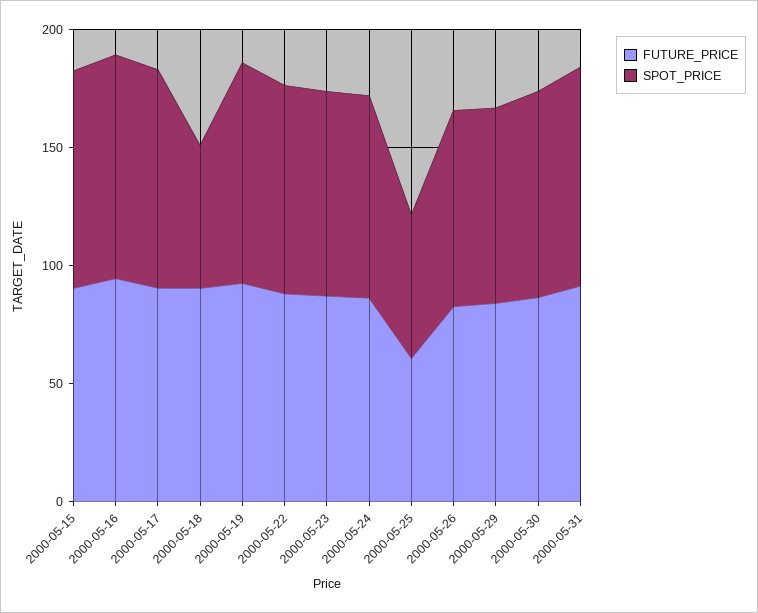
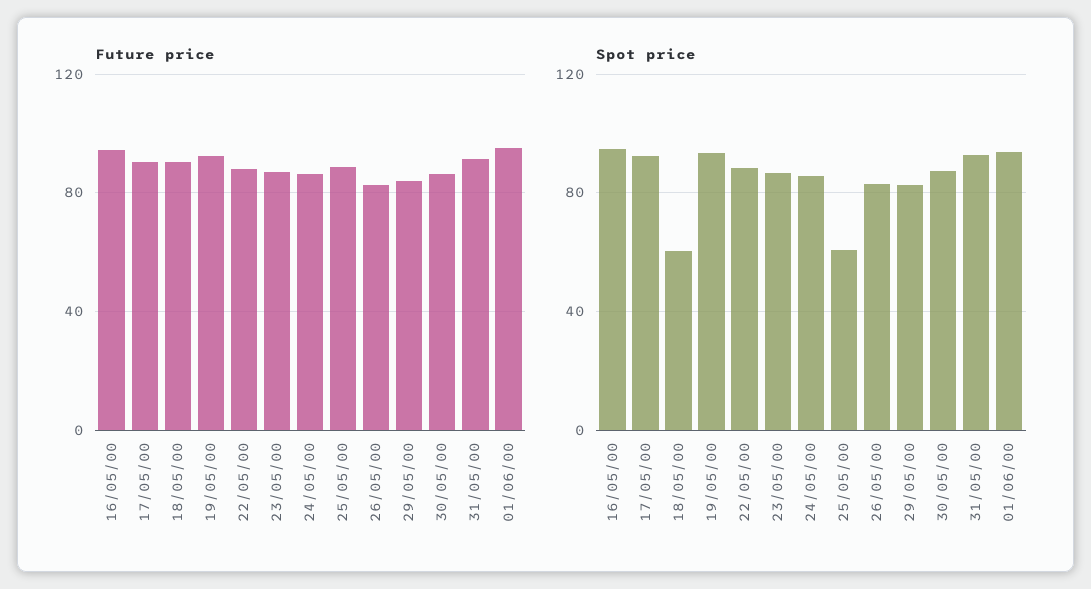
FUTURE_PRICE, 2000-05-15: 90 -> none
SPOT_PRICE, 2000-05-15: 90 -> none
FUTURE_PRICE, 2000-05-25: 60 -> 90
FUTURE_PRICE, 01/06/00: none -> 95
SPOT_PRICE, 01/06/00: none -> 95

